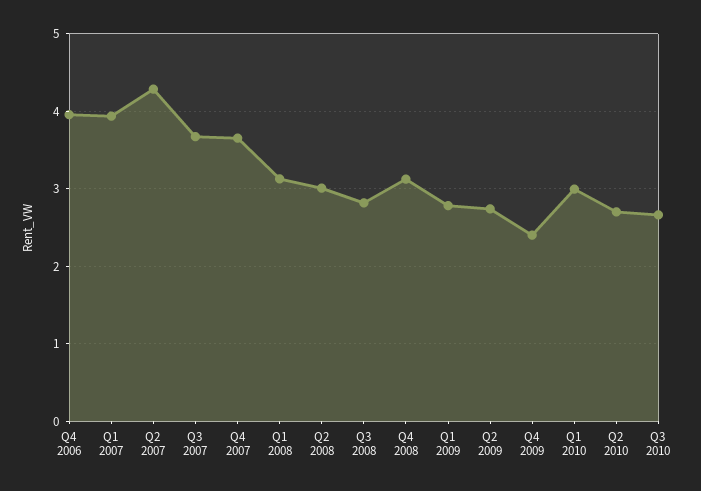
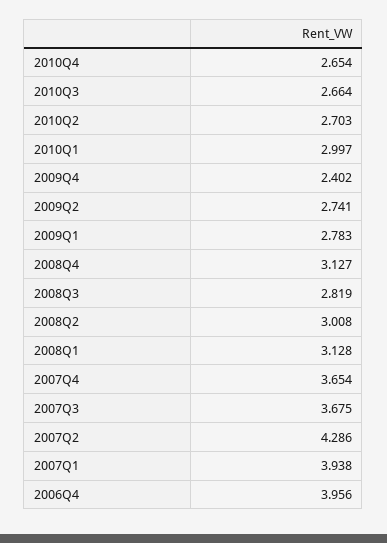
2010Q4: none -> 2.654

